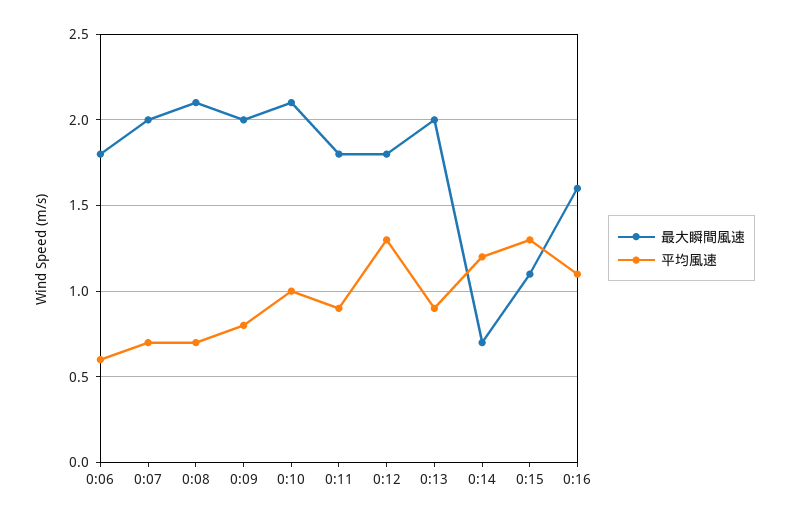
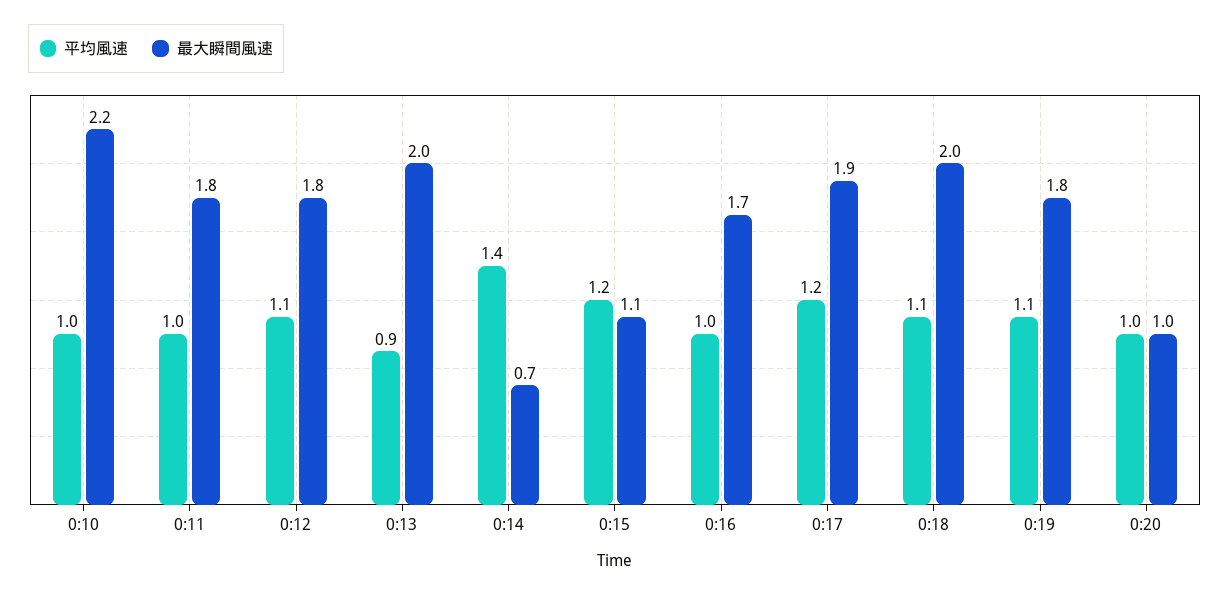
最大瞬間風速, 0:06: 1.8 -> none
平均風速, 0:06: 0.6 -> none
最大瞬間風速, 0:07: 2 -> none
平均風速, 0:07: 0.7 -> none
最大瞬間風速, 0:08: 2.1 -> none
平均風速, 0:08: 0.7 -> none
最大瞬間風速, 0:09: 2 -> none
平均風速, 0:09: 0.8 -> none
最大瞬間風速, 0:10: 2.1 -> 2.2
平均風速, 0:11: 0.9 -> 1
平均風速, 0:12: 1.3 -> 1.1
平均風速, 0:14: 1.2 -> 1.4
平均風速, 0:15: 1.3 -> 1.2
最大瞬間風速, 0:16: 1.6 -> 1.7
平均風速, 0:16: 1.1 -> 1
平均風速, 0:17: none -> 1.2
最大瞬間風速, 0:17: none -> 1.9
平均風速, 0:18: none -> 1.1
最大瞬間風速, 0:18: none -> 2
平均風速, 0:19: none -> 1.1
最大瞬間風速, 0:19: none -> 1.8
平均風速, 0:20: none -> 1
最大瞬間風速, 0:20: none -> 1

